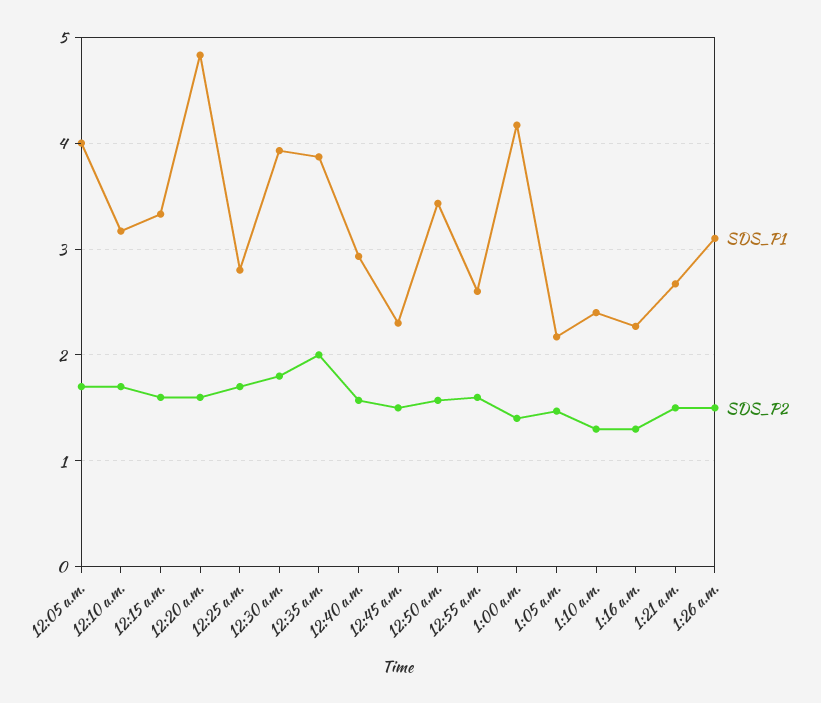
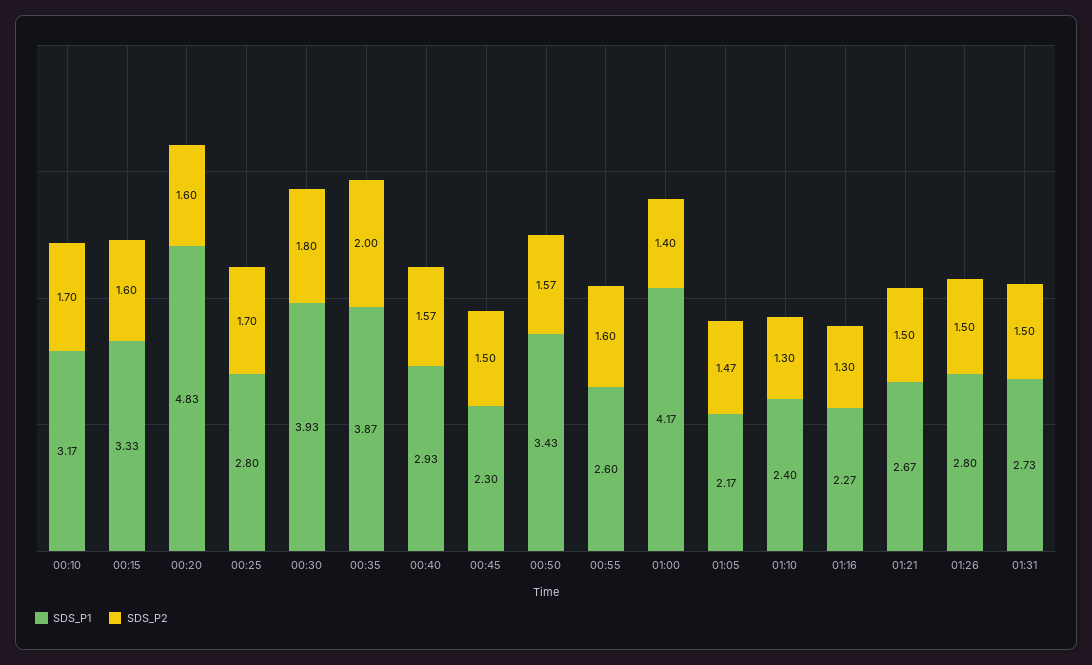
SDS_P1, 12:05 a.m.: 4 -> none
SDS_P2, 12:05 a.m.: 1.7 -> none
SDS_P1, 1:26 a.m.: 3.1 -> 2.8
SDS_P1, 01:31: none -> 2.73
SDS_P2, 01:31: none -> 1.5

